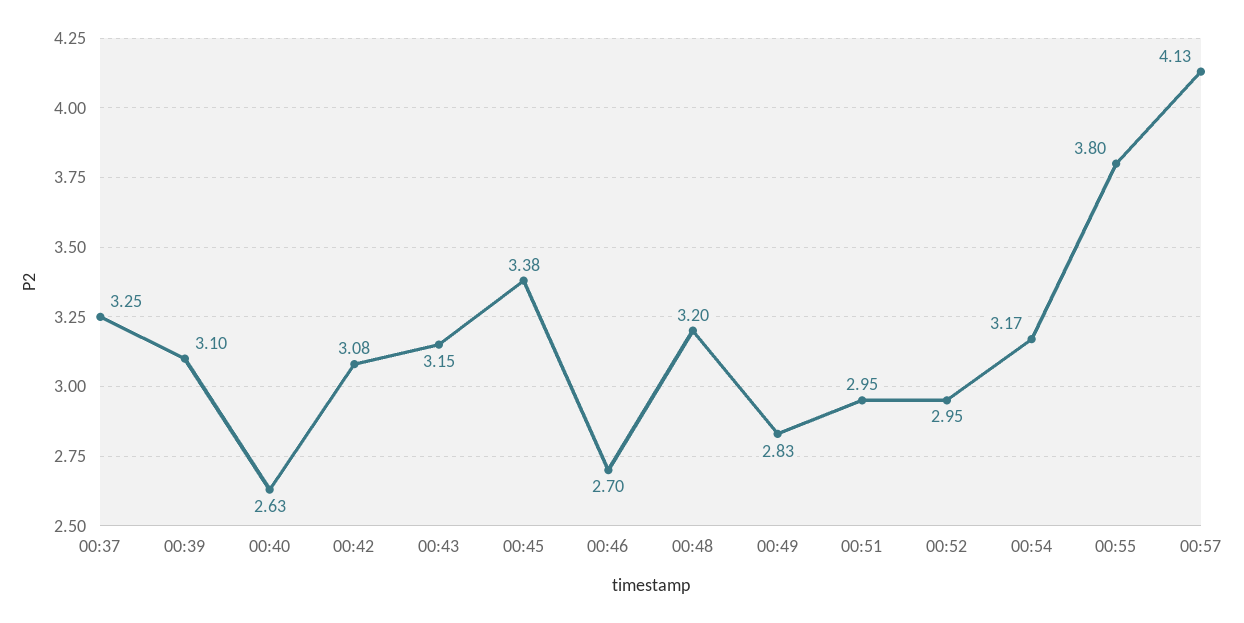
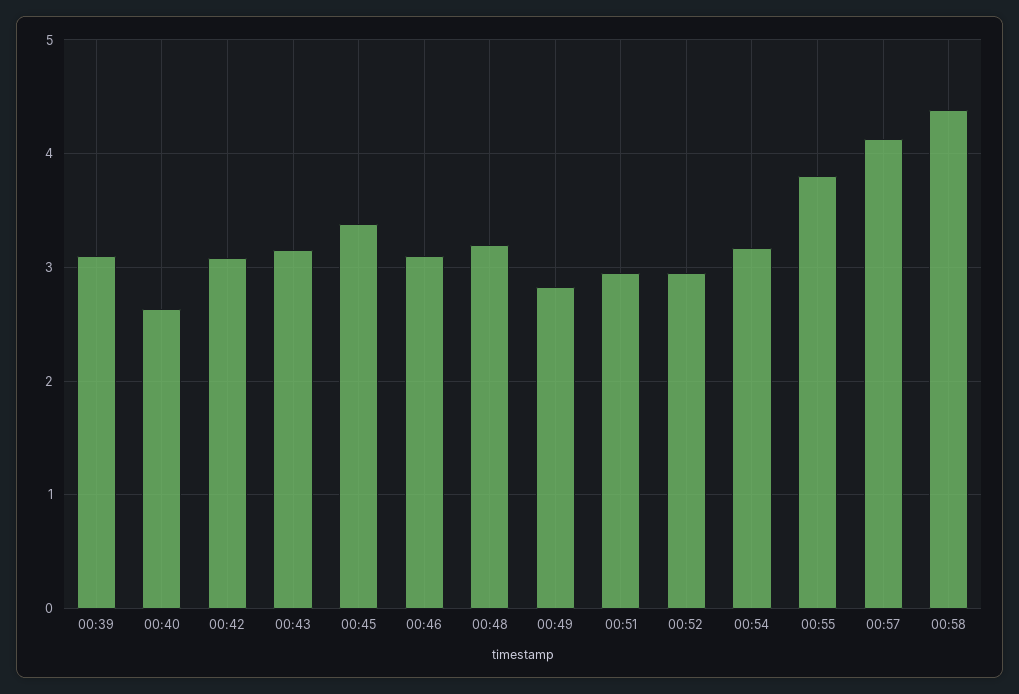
00:37: 3.25 -> none
00:46: 2.7 -> 3.1
00:58: none -> 4.4

